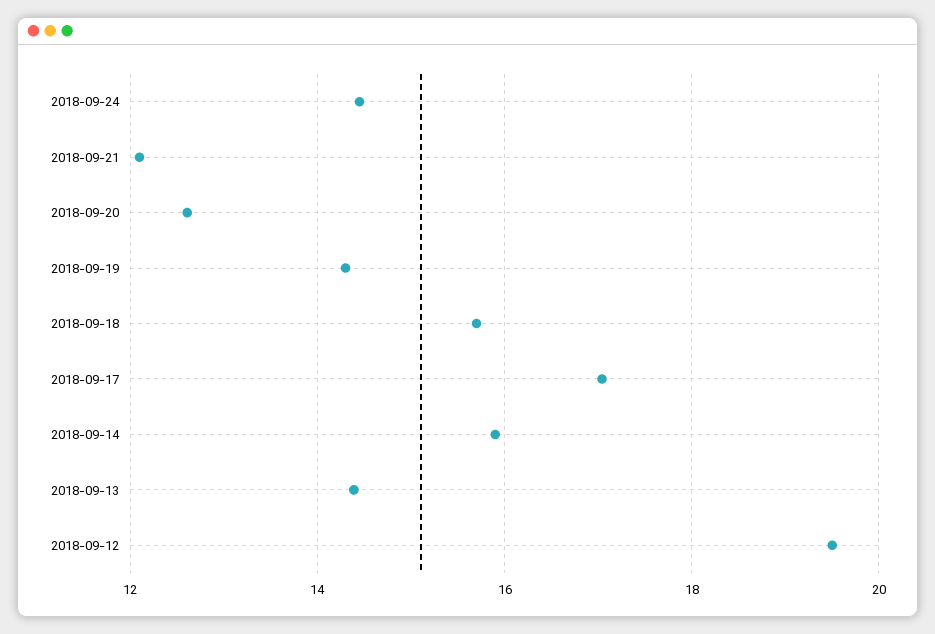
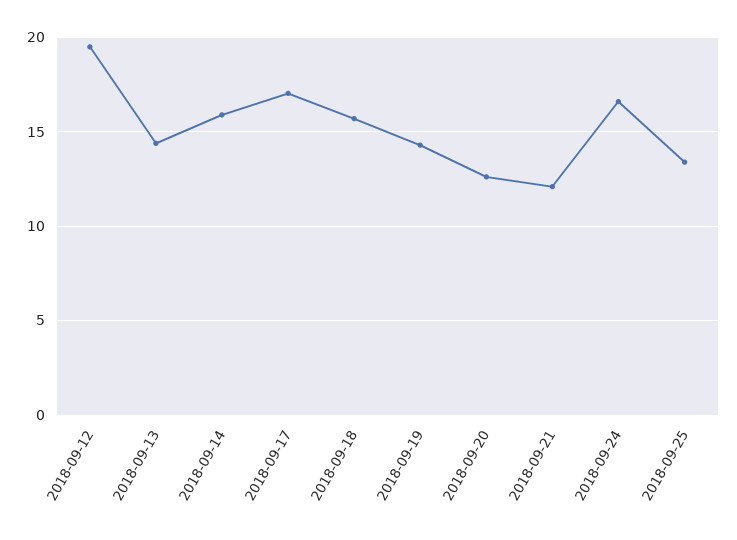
2018-09-24: 14.4 -> 16.5
2018-09-25: none -> 13.5

